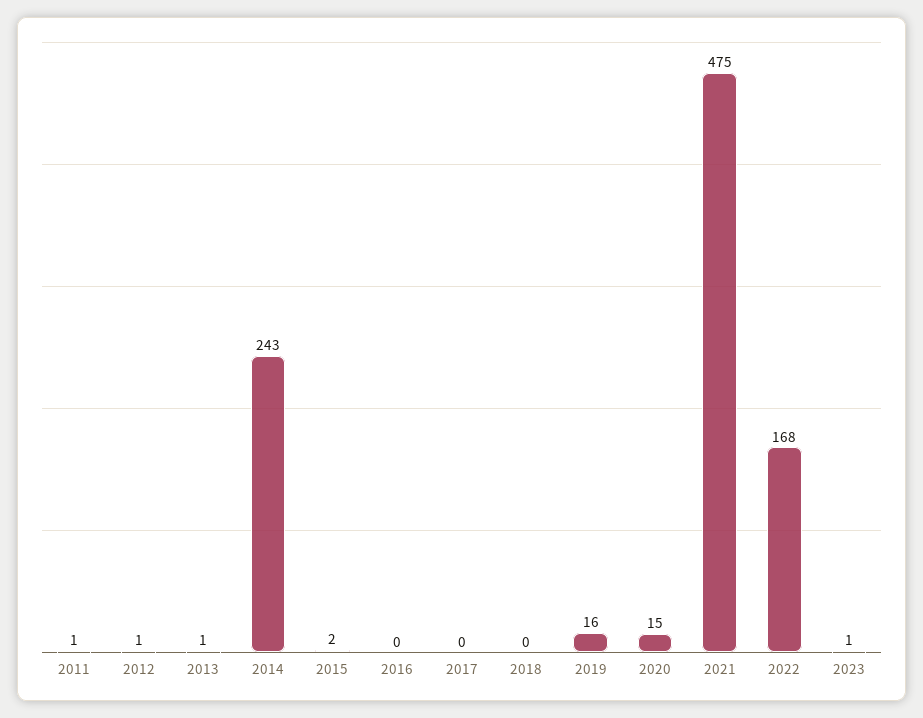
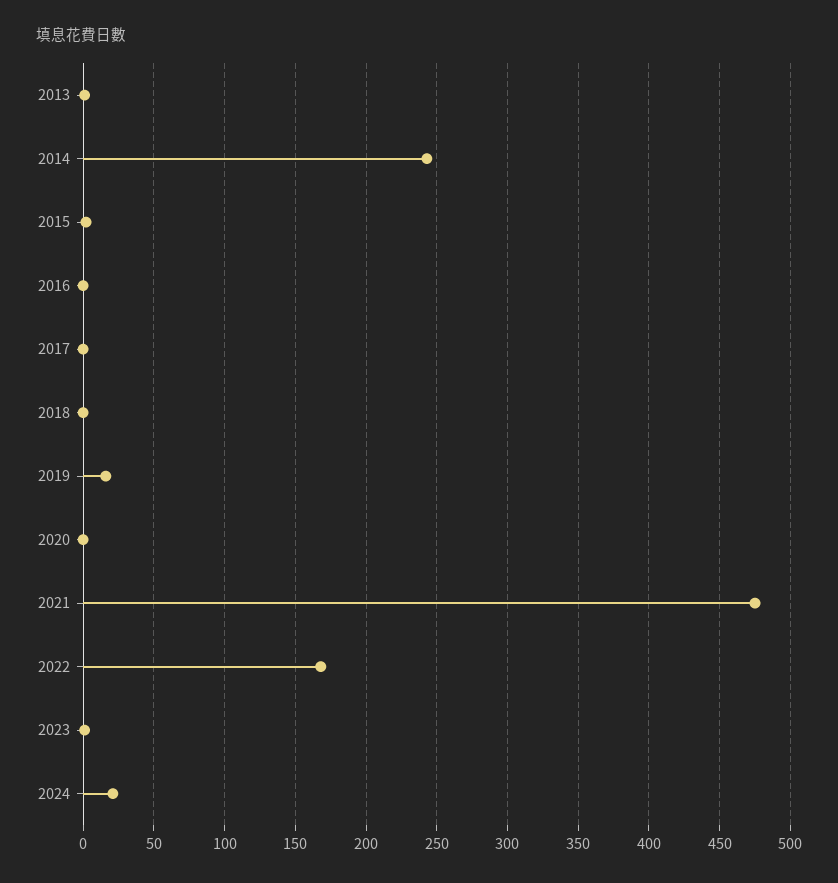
2011: 1 -> none
2012: 1 -> none
2020: 15 -> 0
2024: none -> 20

